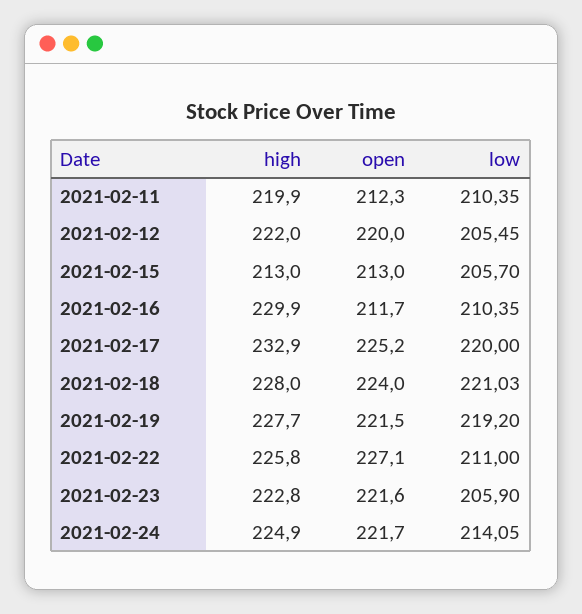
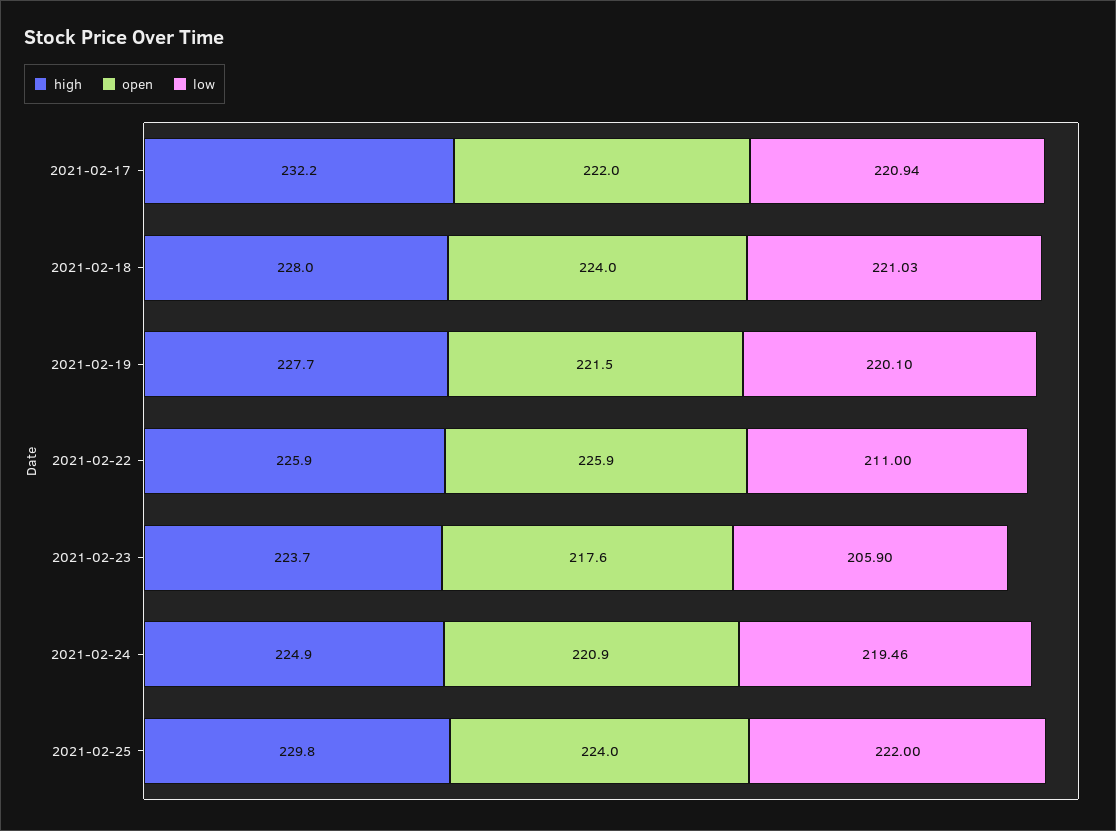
high, 2021-02-11: 219.9 -> none
open, 2021-02-11: 212.3 -> none
low, 2021-02-11: 210.35 -> none
high, 2021-02-12: 222 -> none
open, 2021-02-12: 220 -> none
low, 2021-02-12: 205.45 -> none
high, 2021-02-15: 213 -> none
open, 2021-02-15: 213 -> none
low, 2021-02-15: 205.7 -> none
high, 2021-02-16: 229.9 -> none
open, 2021-02-16: 211.7 -> none
low, 2021-02-16: 210.35 -> none
high, 2021-02-17: 232.9 -> 232.2
open, 2021-02-17: 225.2 -> 222
low, 2021-02-17: 220 -> 220.94
low, 2021-02-19: 219.2 -> 220.1
high, 2021-02-22: 225.8 -> 225.9
open, 2021-02-22: 227.1 -> 225.9
high, 2021-02-23: 222.8 -> 223.7
open, 2021-02-23: 221.6 -> 217.6
open, 2021-02-24: 221.7 -> 220.9
low, 2021-02-24: 214.05 -> 219.46
high, 2021-02-25: none -> 229.8
open, 2021-02-25: none -> 224
low, 2021-02-25: none -> 222

